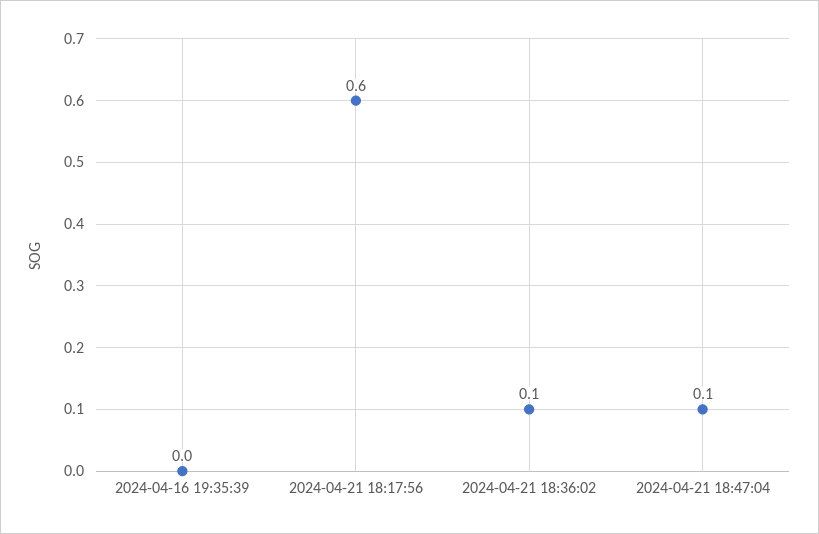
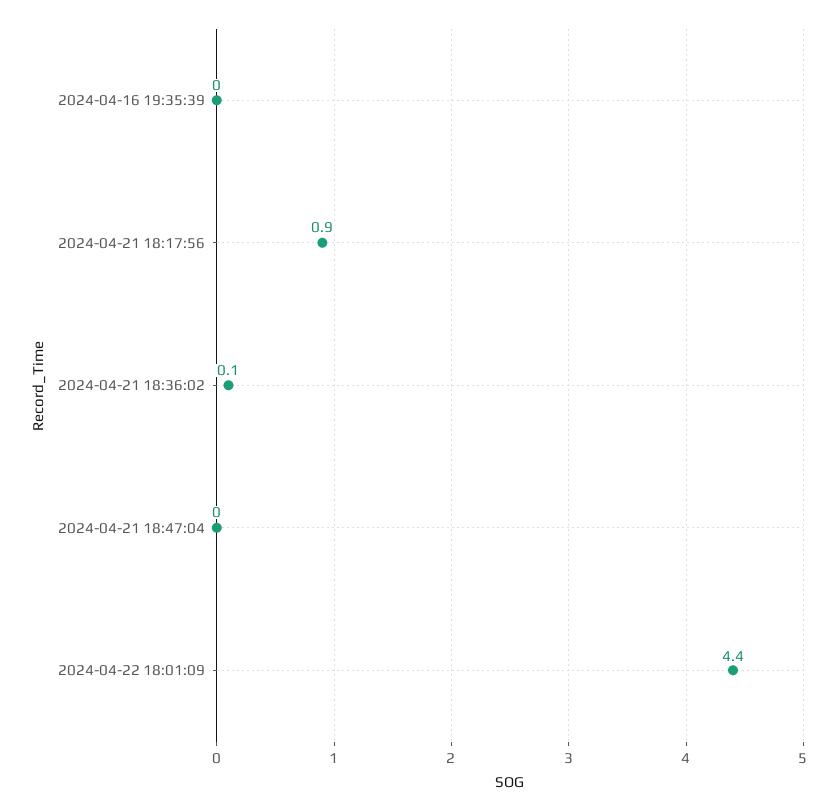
2024-04-21 18:17:56: 0.6 -> 0.9
2024-04-21 18:47:04: 0.1 -> 0
2024-04-22 18:01:09: none -> 4.4

